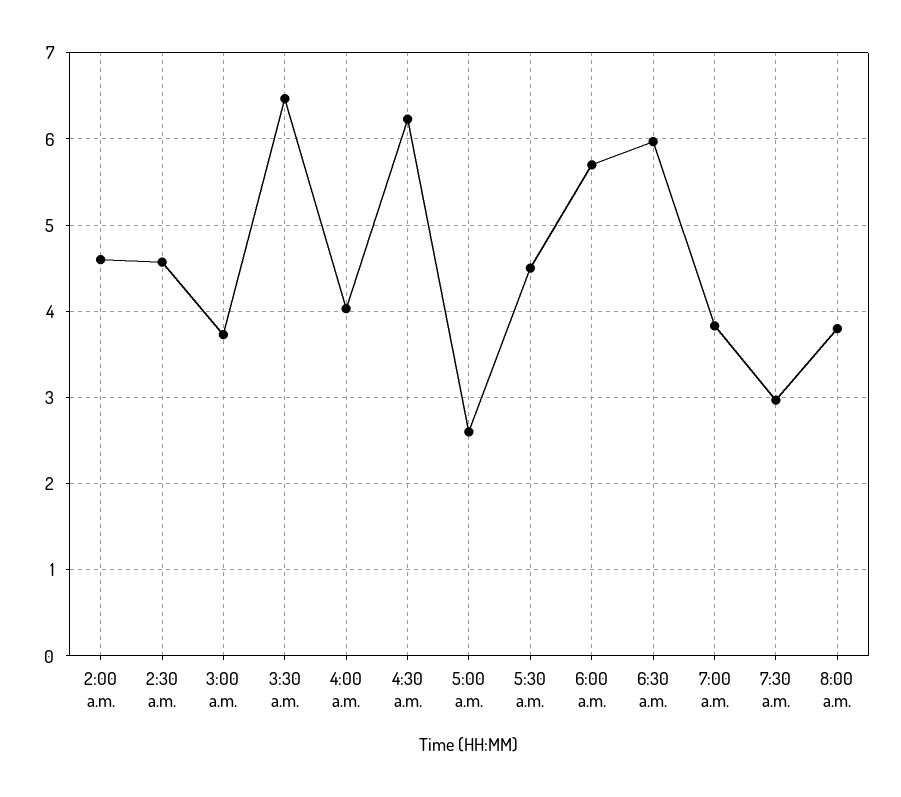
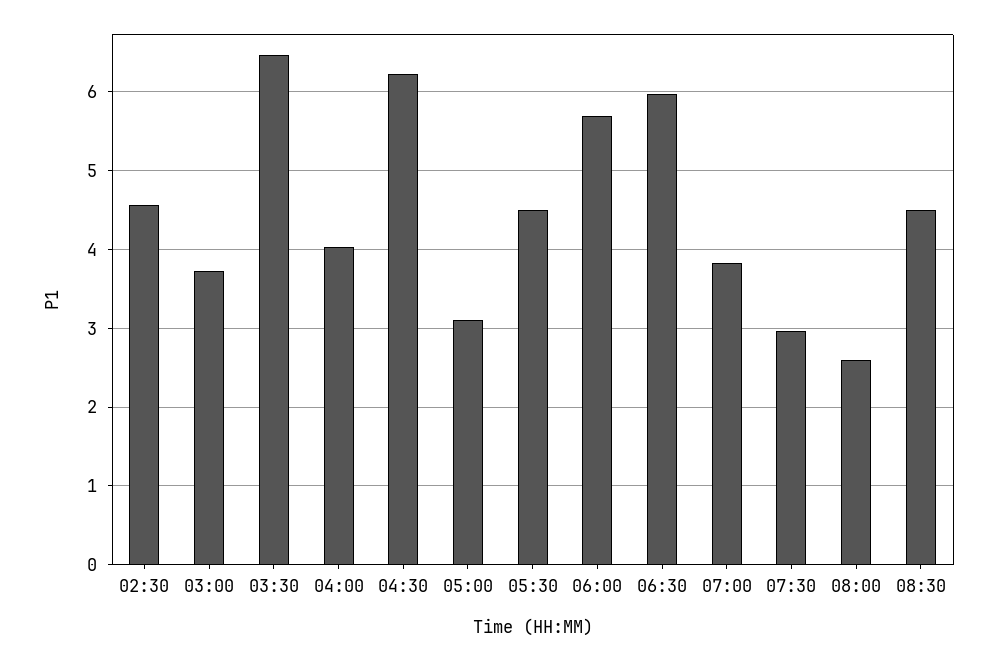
2:00 a.m.: 4.6 -> none
5:00 a.m.: 2.6 -> 3.1
8:00 a.m.: 3.8 -> 2.6
08:30: none -> 4.5

